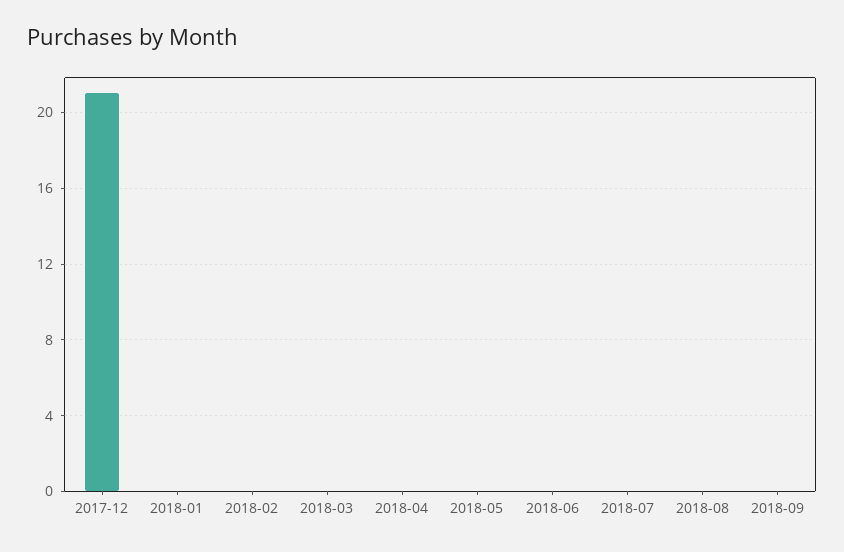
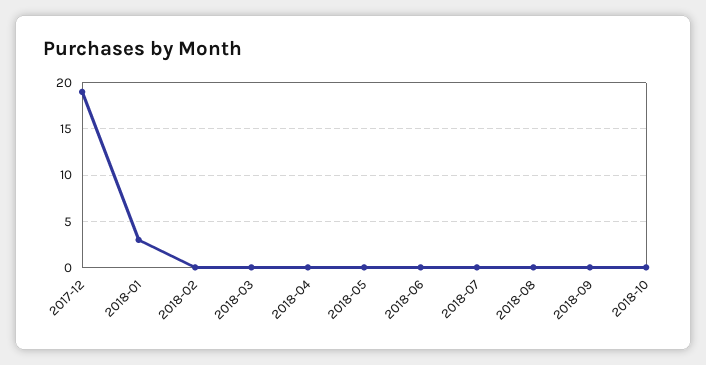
2017-12: 21 -> 19
2018-01: 0 -> 3
2018-10: none -> 0

